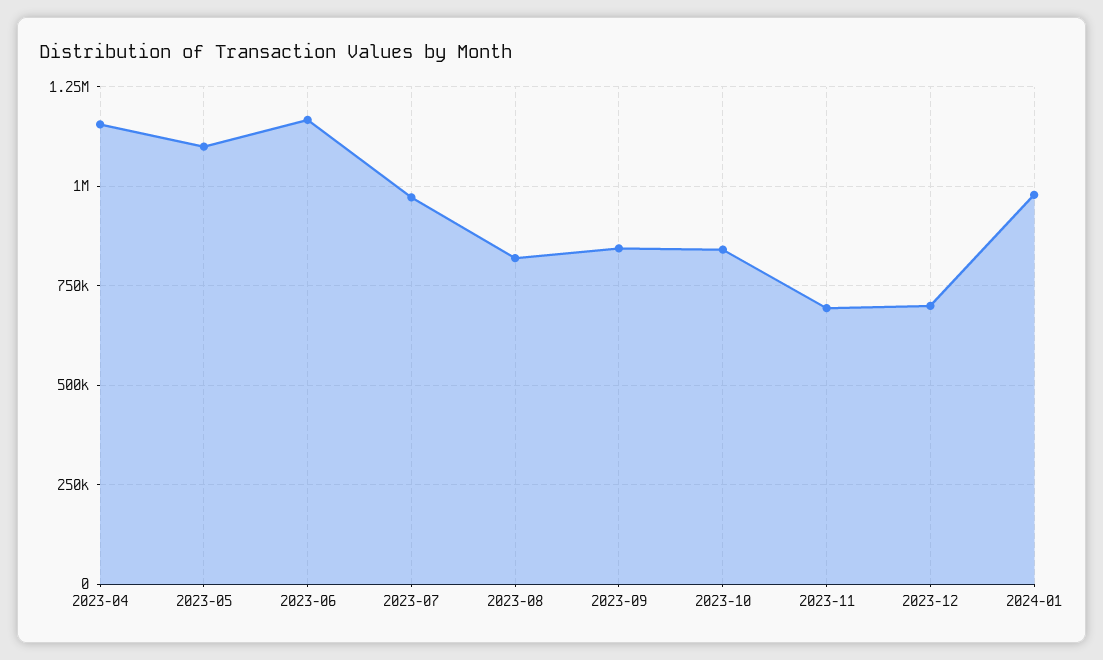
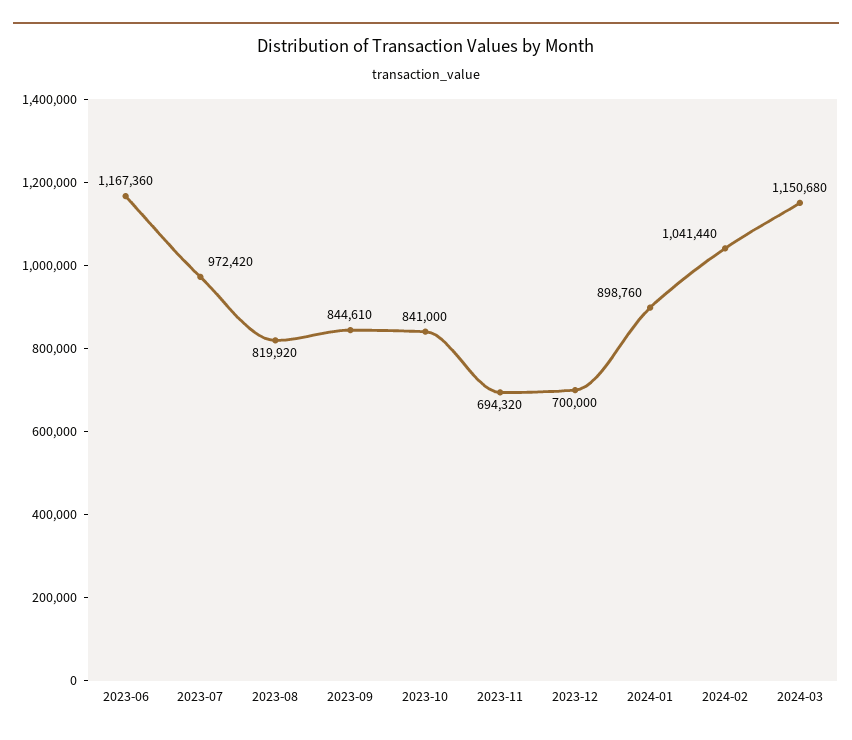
2023-04: 1150000 -> none
2023-05: 1100000 -> none
2024-01: 975000 -> 898760
2024-02: none -> 1041440
2024-03: none -> 1150680

